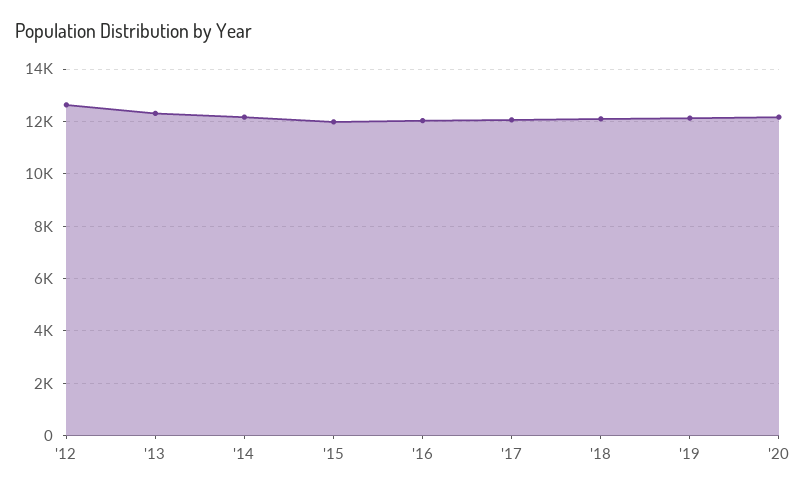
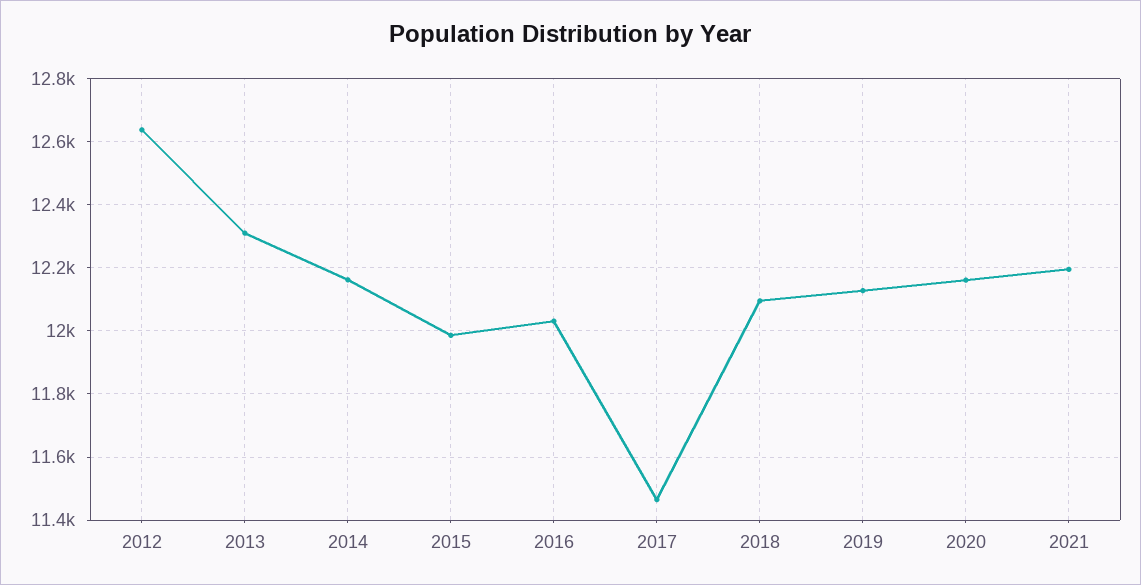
'17: 12000 -> 11460
2021: none -> 12200

